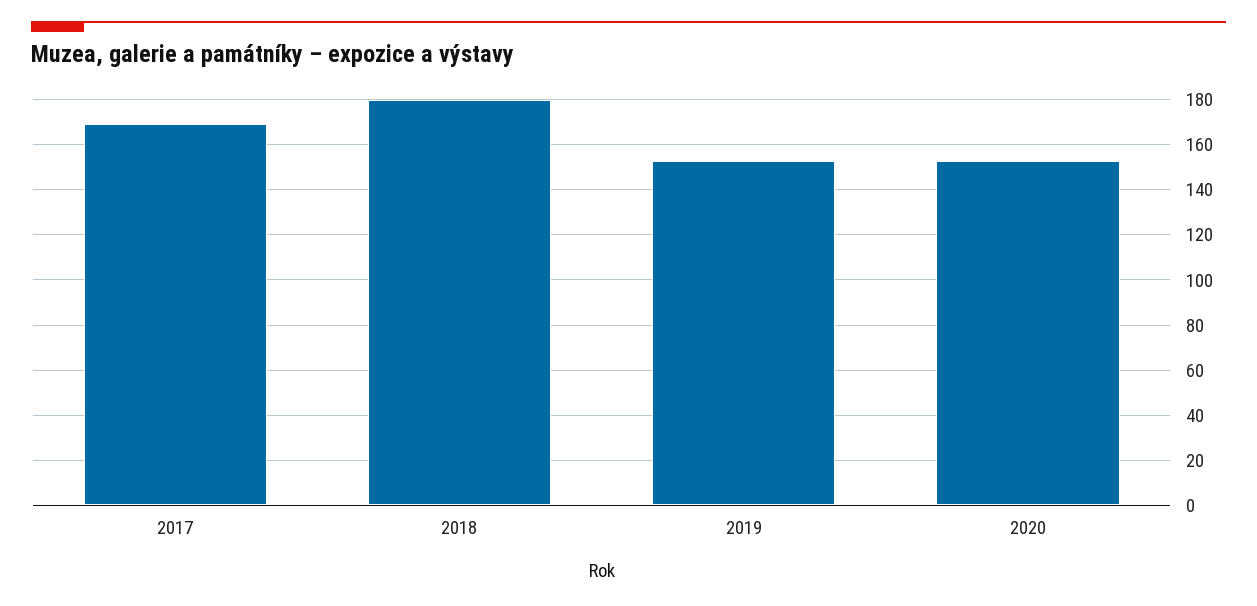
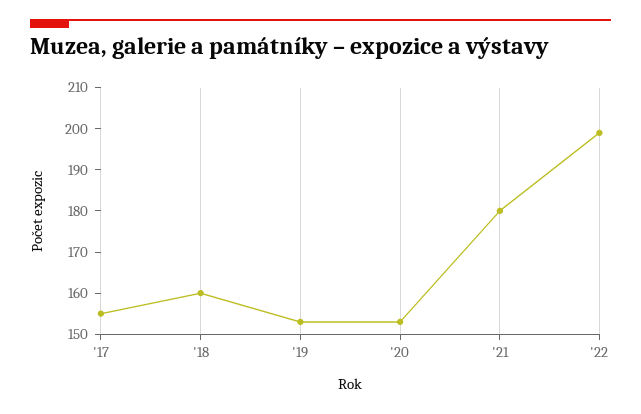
2017: 170 -> 155
2018: 180 -> 160
'21: none -> 180
'22: none -> 200

